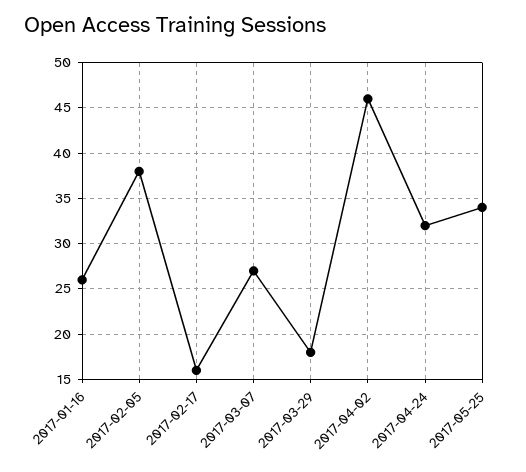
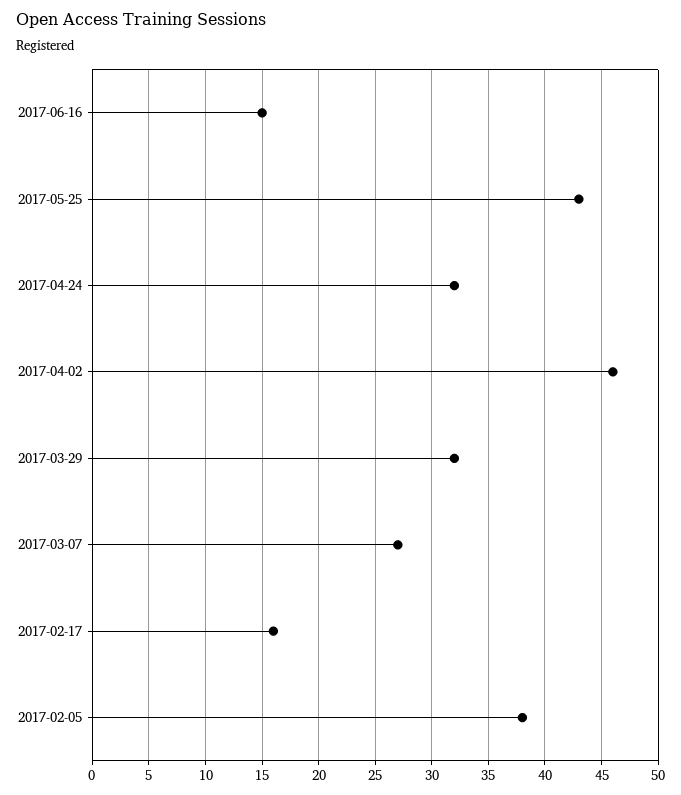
2017-01-16: 26 -> none
2017-03-29: 18 -> 32
2017-05-25: 34 -> 43
2017-06-16: none -> 15

